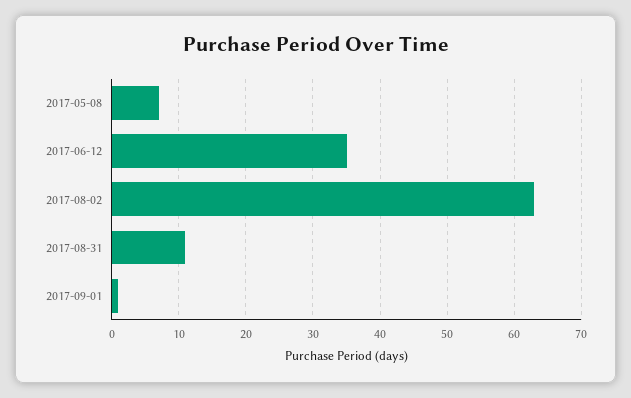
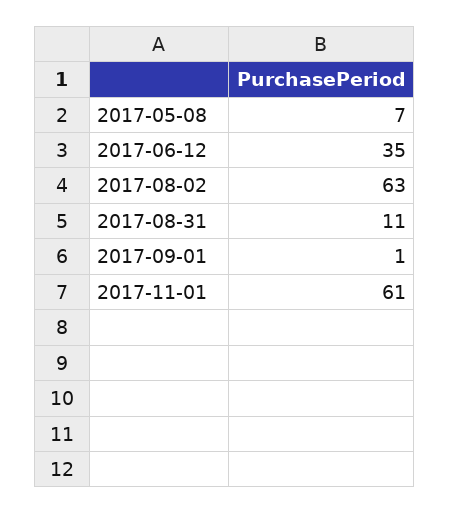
2017-11-01: none -> 61

